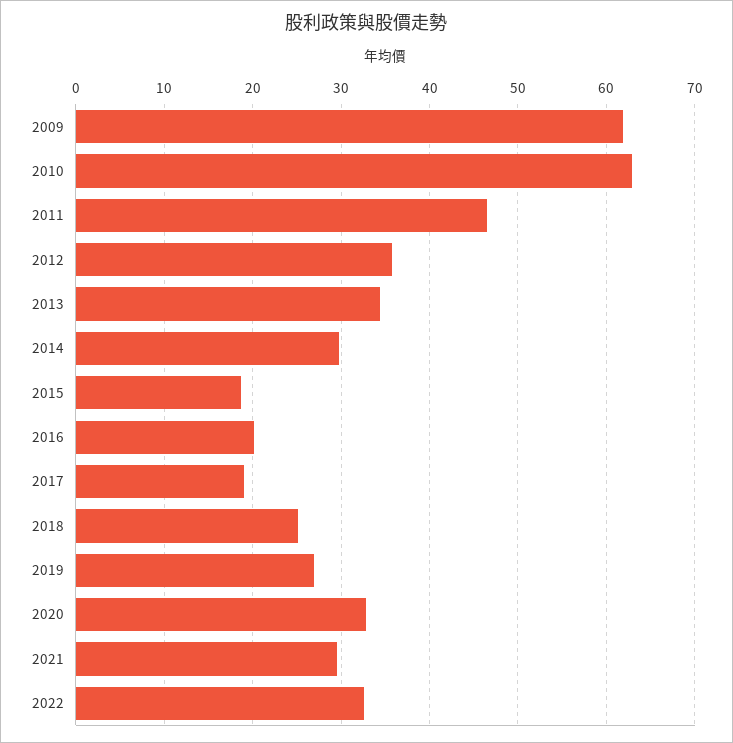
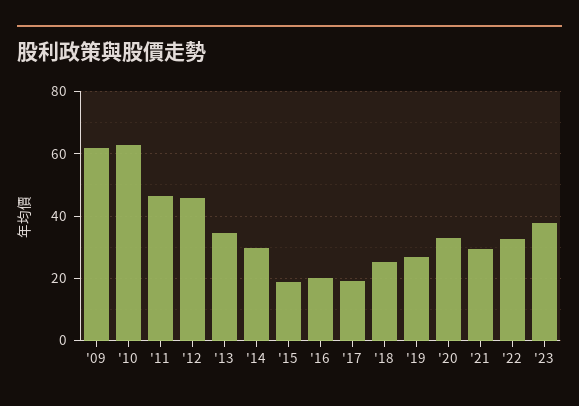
2012: 36 -> 46
'23: none -> 38

